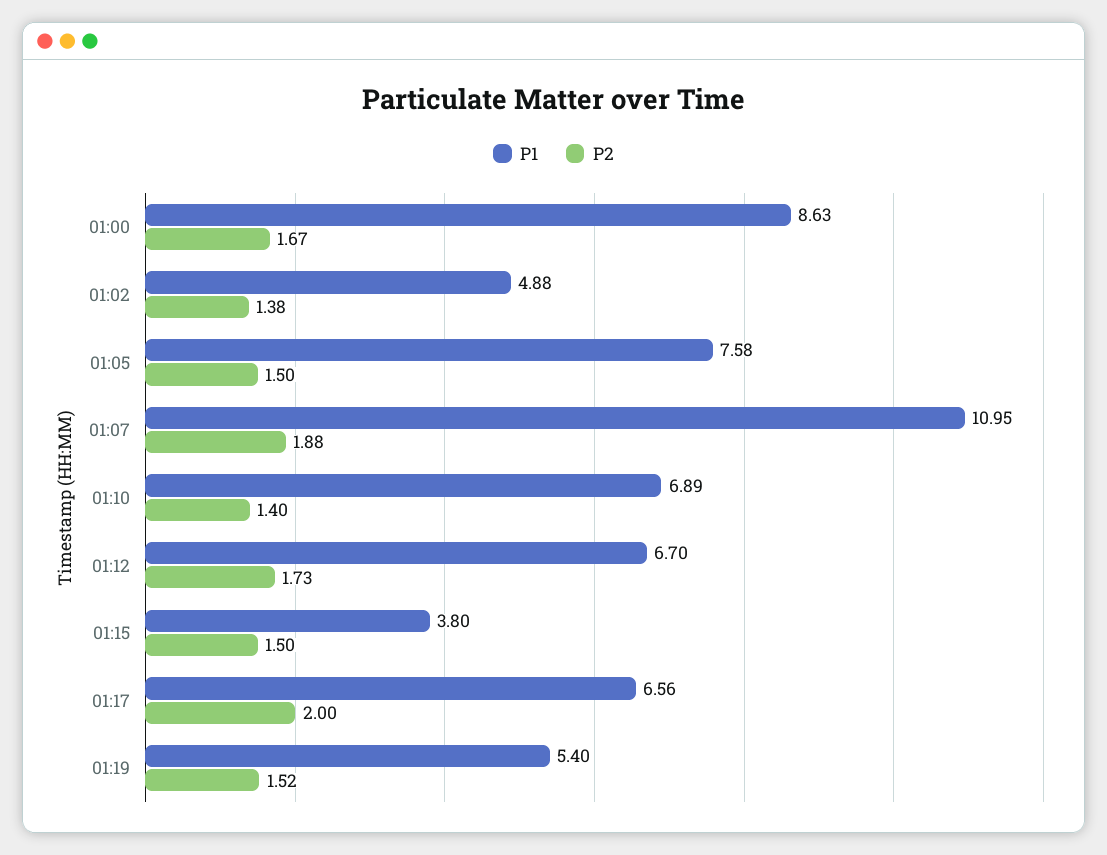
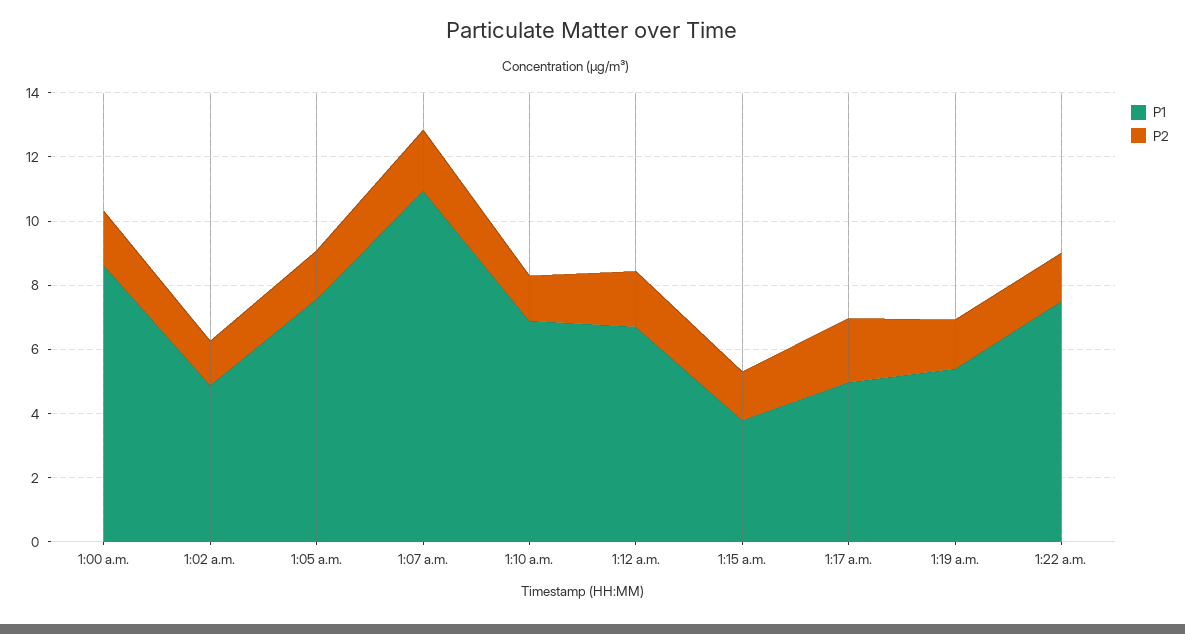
P1, 01:17: 6.56 -> 5
P1, 1:22 a.m.: none -> 7.5
P2, 1:22 a.m.: none -> 1.5

